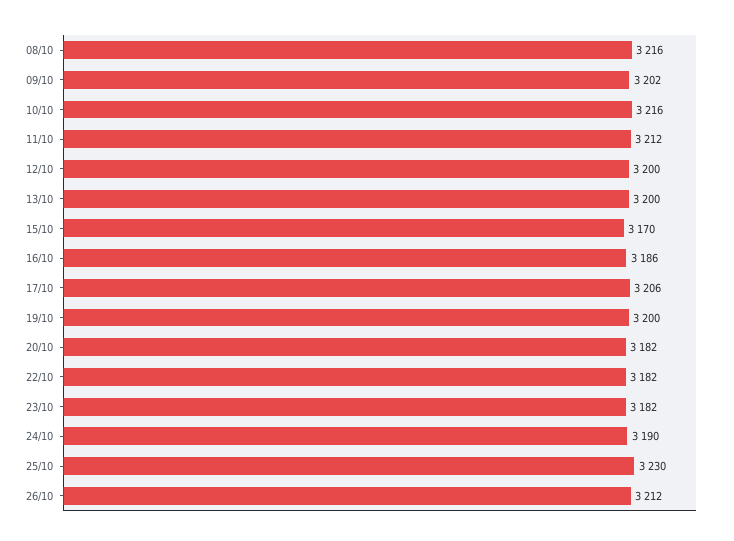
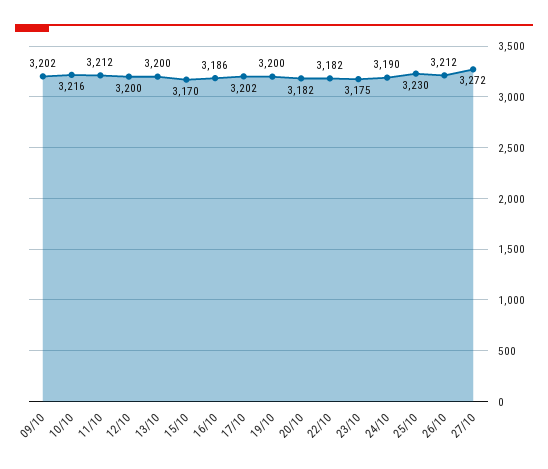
08/10: 3216 -> none
17/10: 3206 -> 3202
23/10: 3182 -> 3175
27/10: none -> 3272

